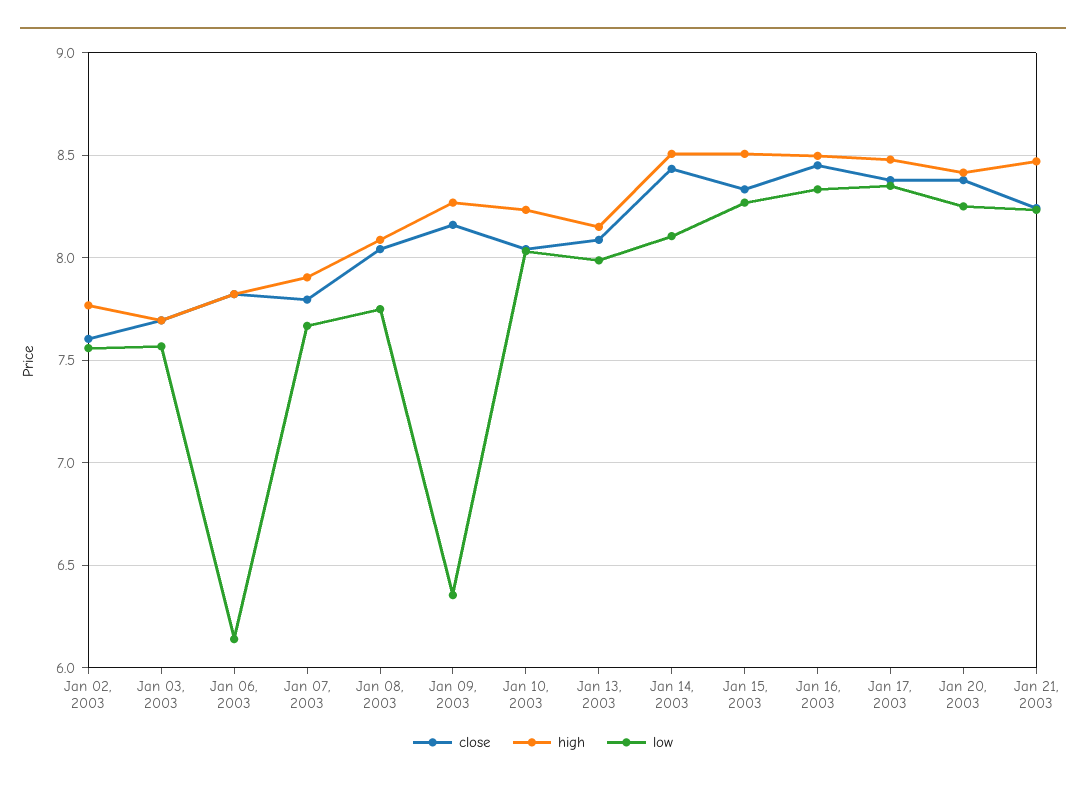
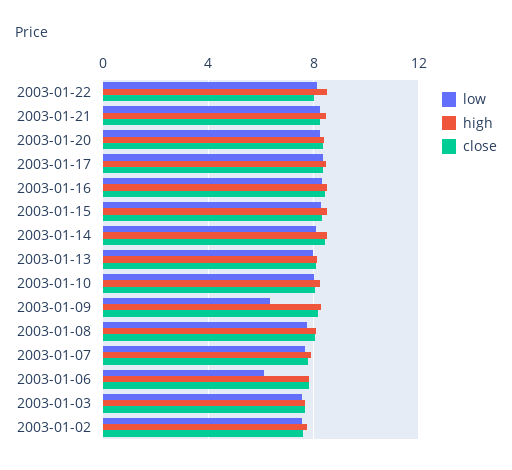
low, 2003-01-22: none -> 8
high, 2003-01-22: none -> 8.5
close, 2003-01-22: none -> 8

